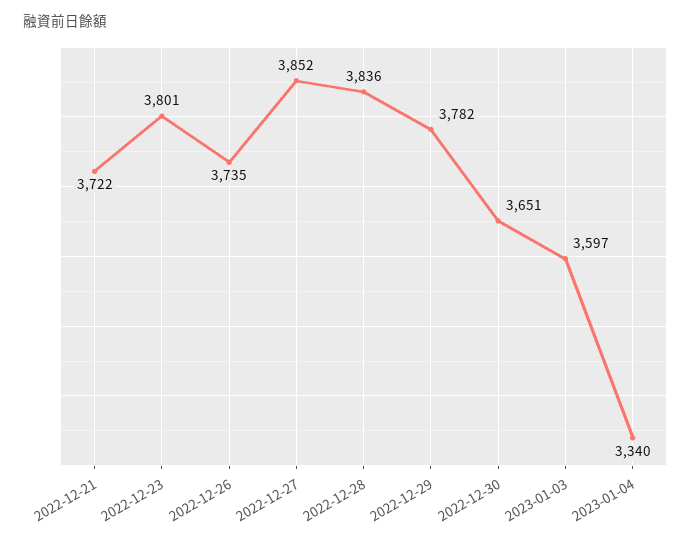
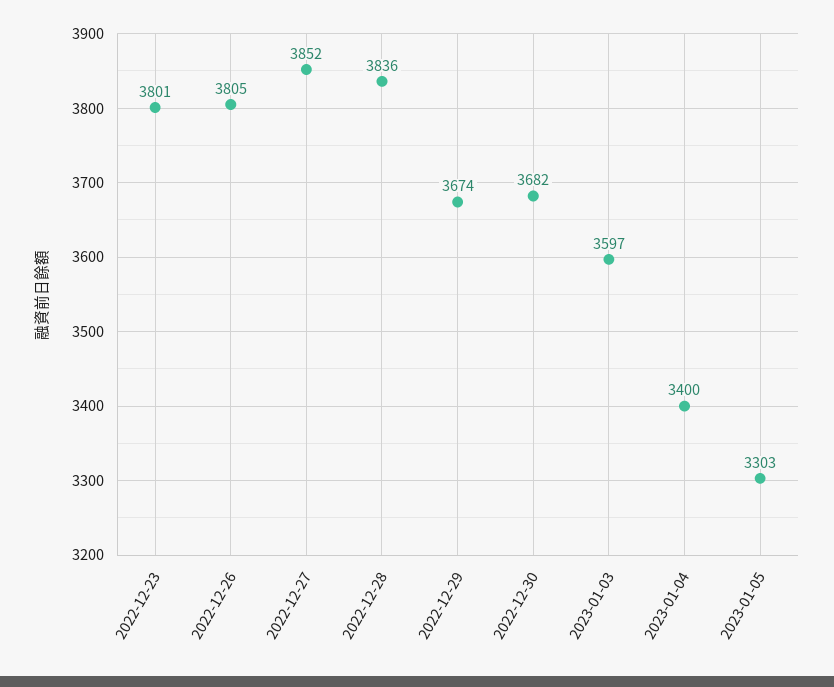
2022-12-21: 3722 -> none
2022-12-26: 3735 -> 3805
2022-12-29: 3782 -> 3674
2022-12-30: 3651 -> 3682
2023-01-04: 3340 -> 3400
2023-01-05: none -> 3303

